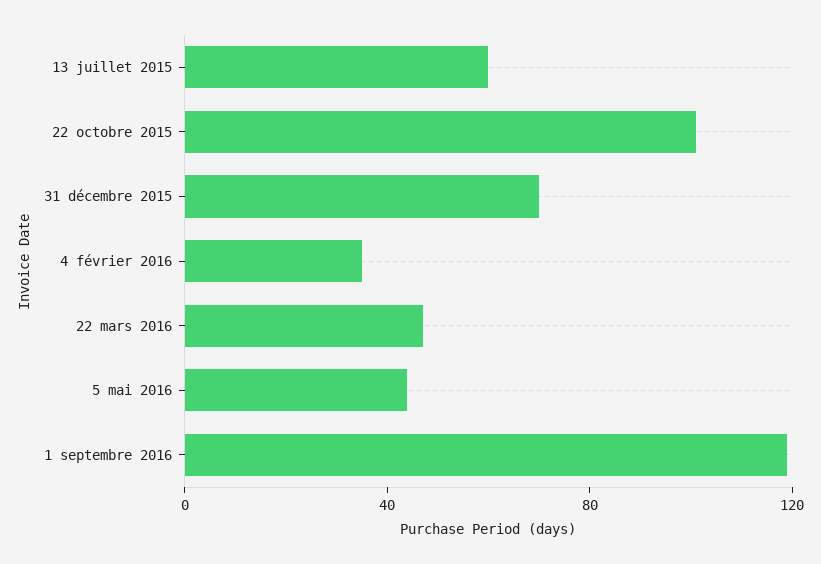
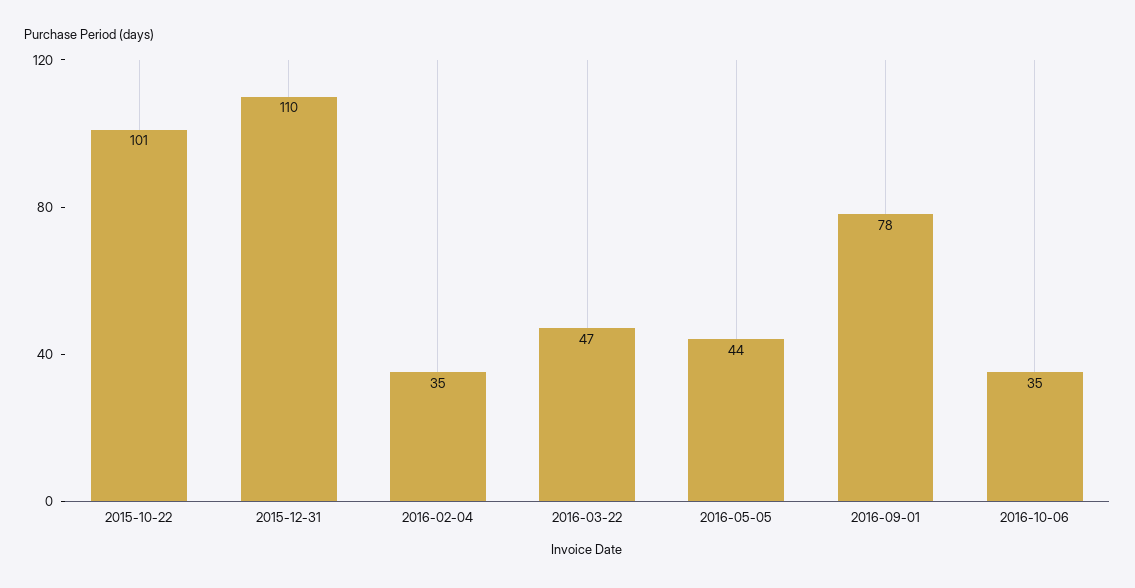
13 juillet 2015: 60 -> none
31 décembre 2015: 70 -> 110
1 septembre 2016: 120 -> 78
2016-10-06: none -> 35

